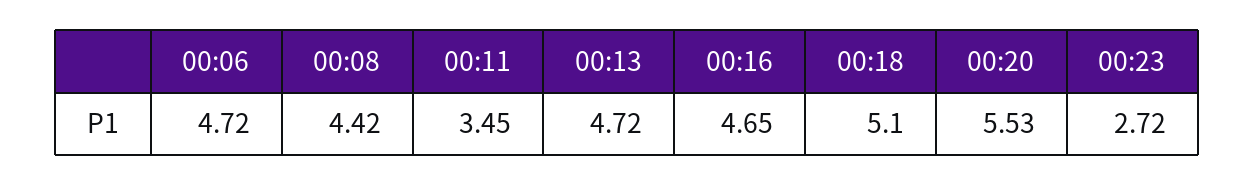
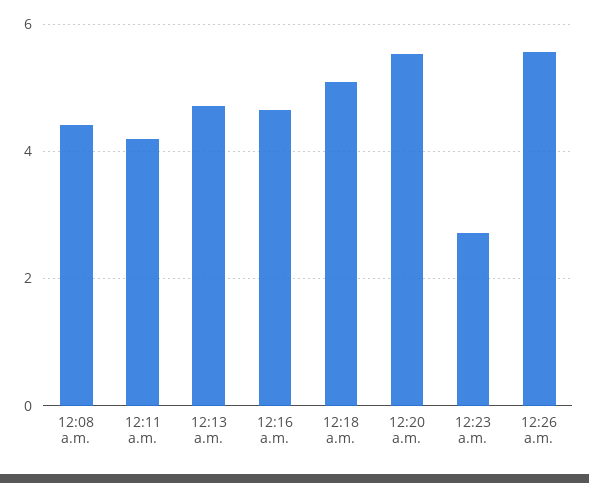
00:06: 4.72 -> none
00:11: 3.45 -> 4.2
12:26 a.m.: none -> 5.6

